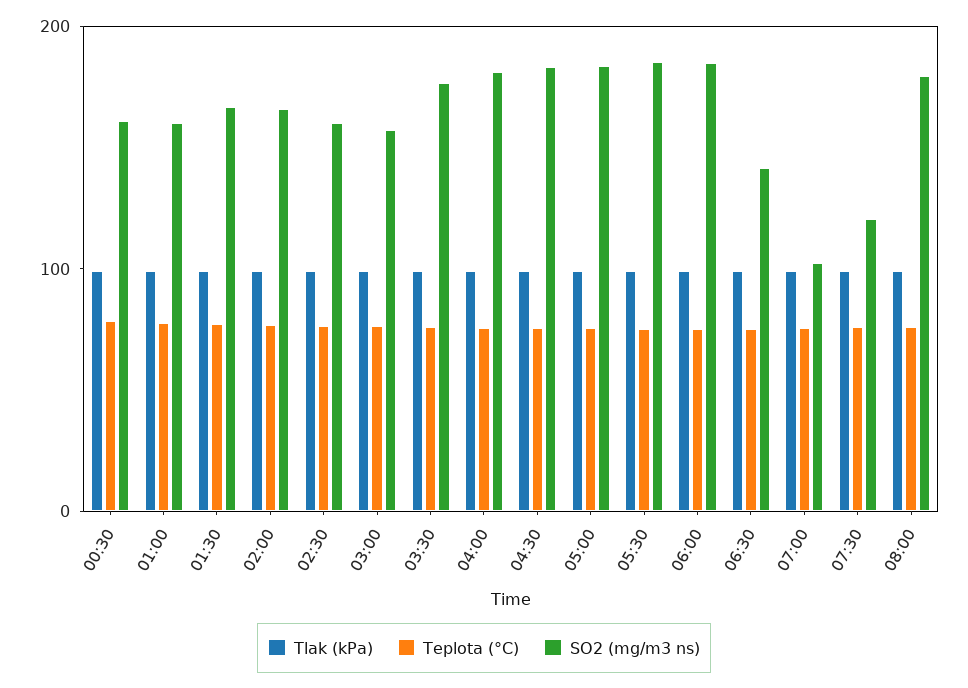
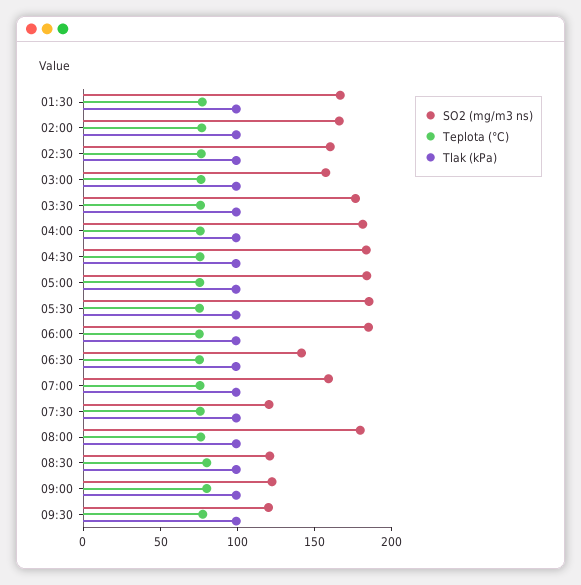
Tlak (kPa), 00:30: 100 -> none
Teplota (°C), 00:30: 80 -> none
SO2 (mg/m3 ns), 00:30: 160 -> none
Tlak (kPa), 01:00: 100 -> none
Teplota (°C), 01:00: 80 -> none
SO2 (mg/m3 ns), 01:00: 160 -> none
SO2 (mg/m3 ns), 07:00: 100 -> 160
SO2 (mg/m3 ns), 08:30: none -> 120
Teplota (°C), 08:30: none -> 80
Tlak (kPa), 08:30: none -> 100
SO2 (mg/m3 ns), 09:00: none -> 120
Teplota (°C), 09:00: none -> 80
Tlak (kPa), 09:00: none -> 100
SO2 (mg/m3 ns), 09:30: none -> 120
Teplota (°C), 09:30: none -> 80
Tlak (kPa), 09:30: none -> 100

